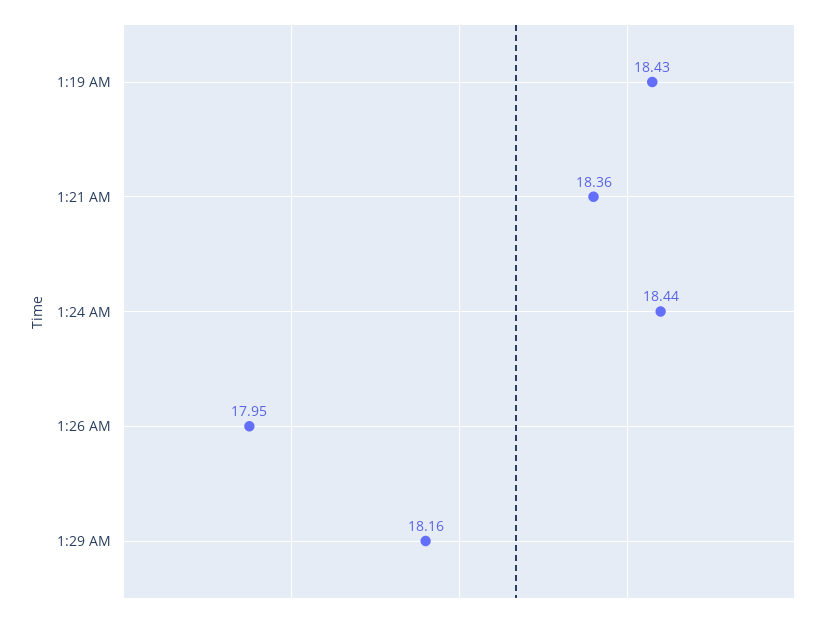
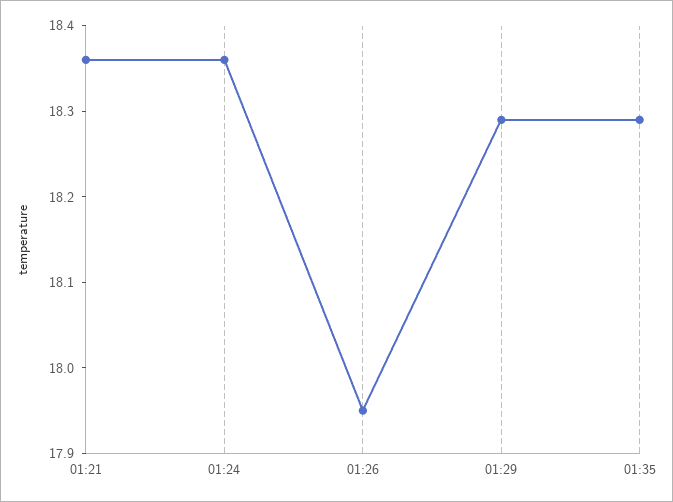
1:19 AM: 18.43 -> none
1:24 AM: 18.44 -> 18.36
1:29 AM: 18.16 -> 18.29
01:35: none -> 18.29

